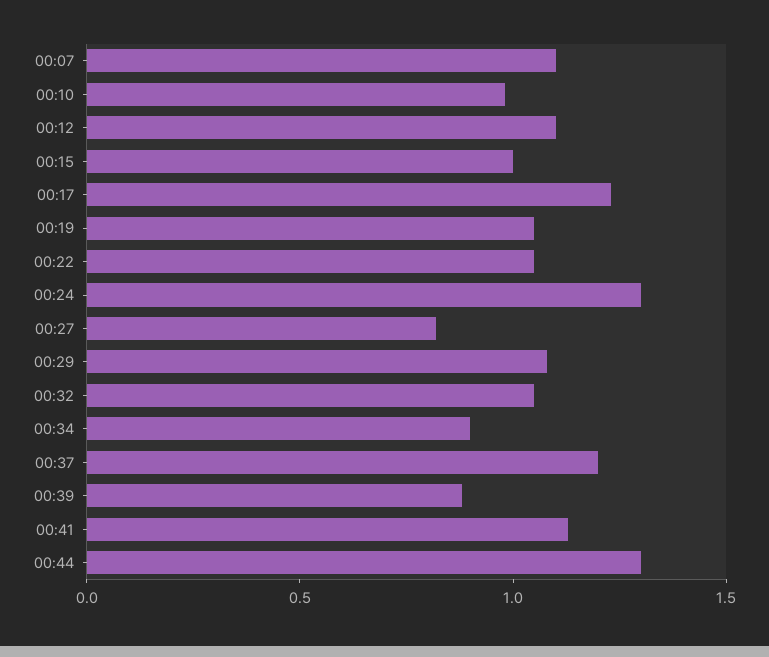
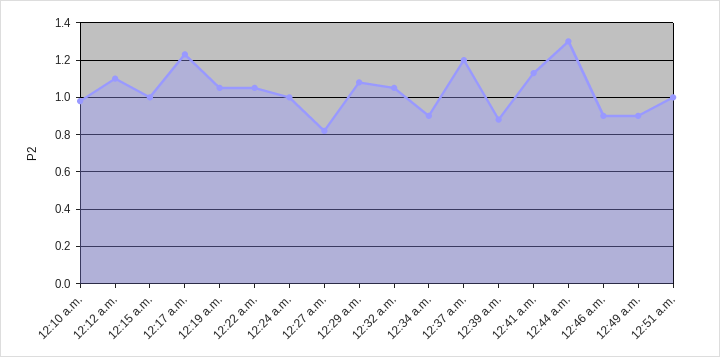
00:07: 1.1 -> none
00:24: 1.3 -> 1
12:46 a.m.: none -> 0.9
12:49 a.m.: none -> 0.9
12:51 a.m.: none -> 1

